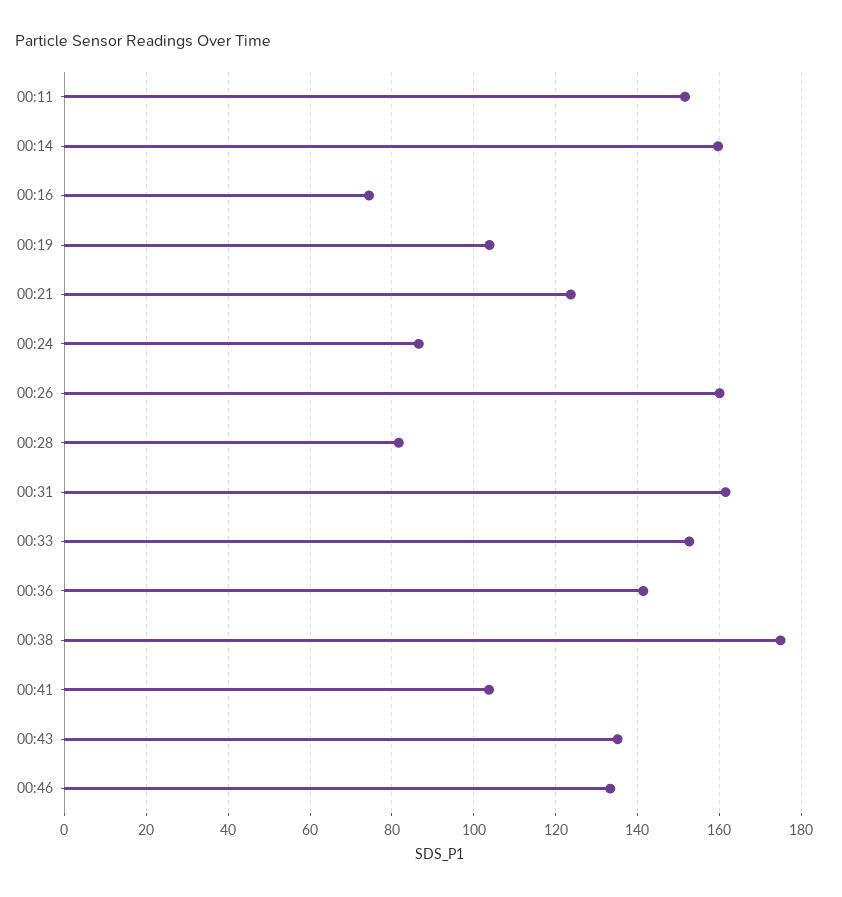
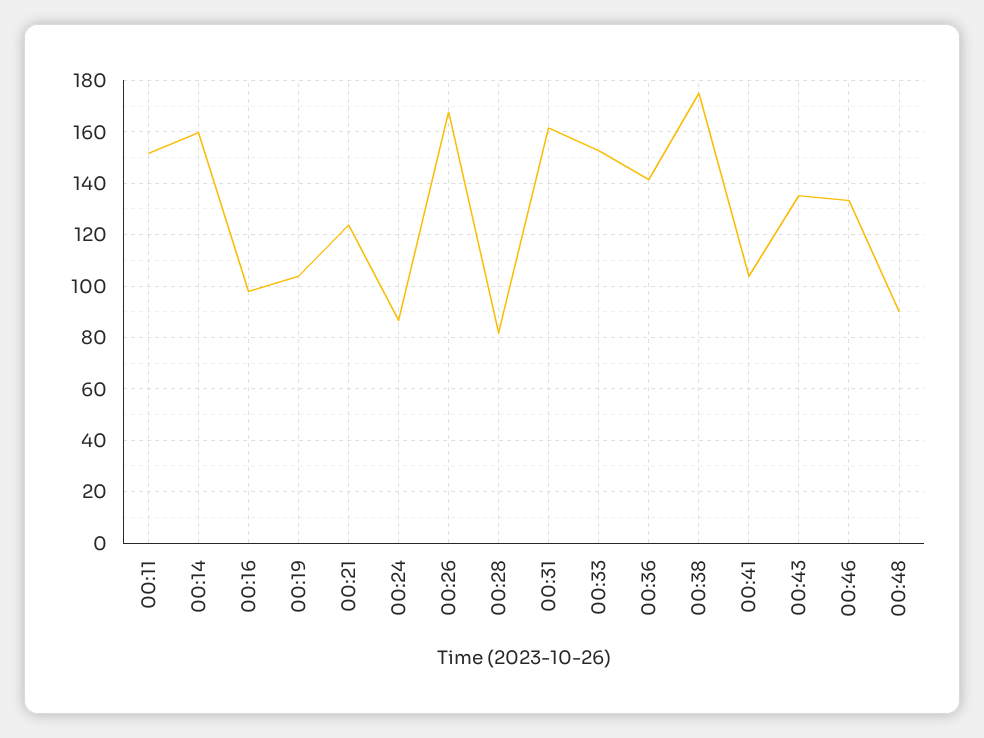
00:16: 74 -> 97.5
00:26: 160 -> 167.5
00:48: none -> 90

